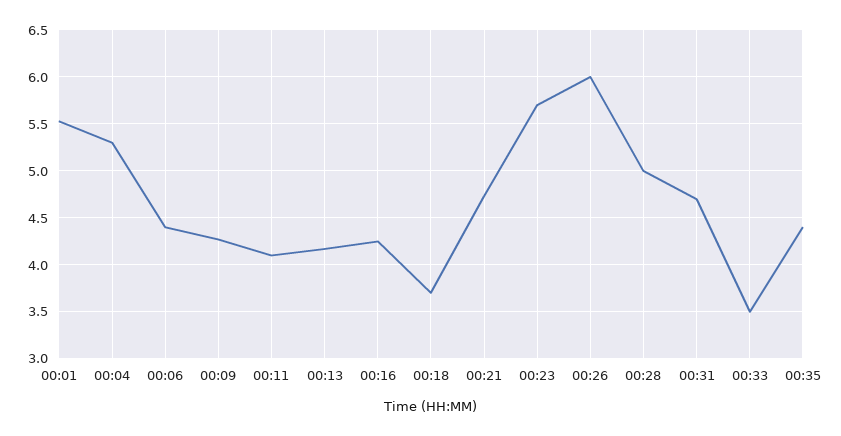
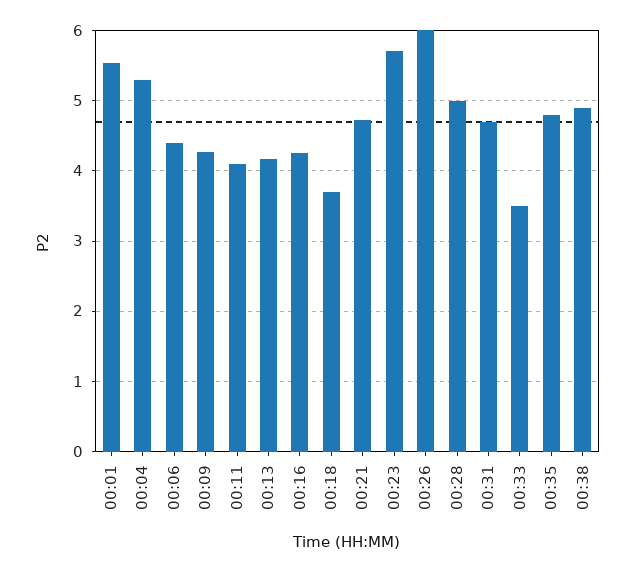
00:35: 4.4 -> 4.8
00:38: none -> 4.9

